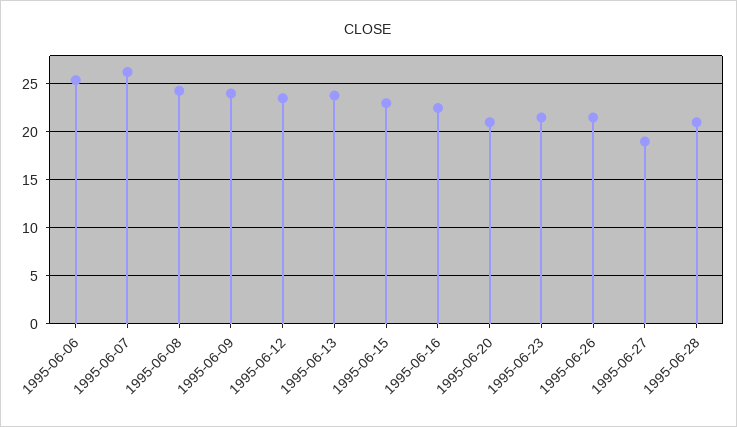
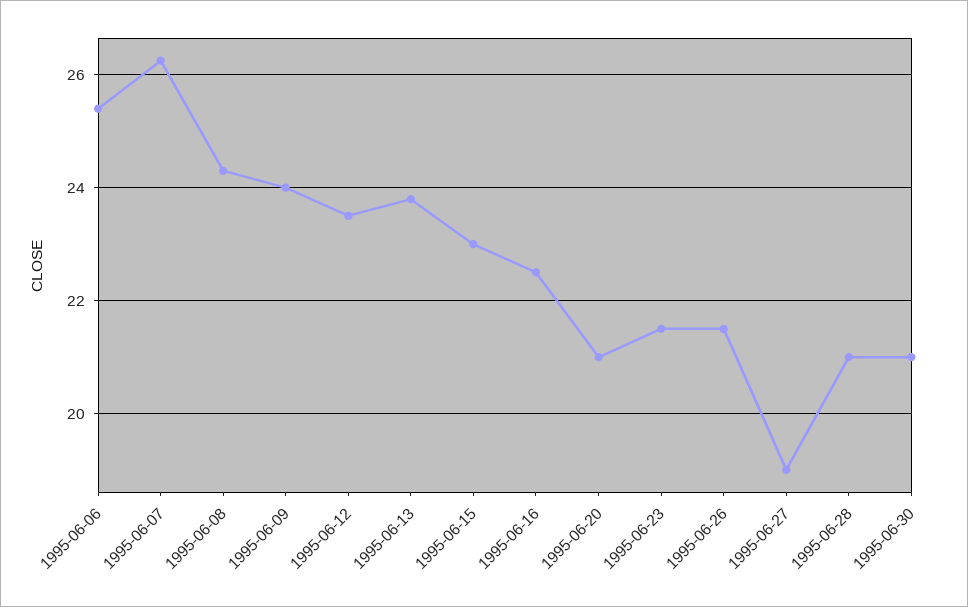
1995-06-30: none -> 21

